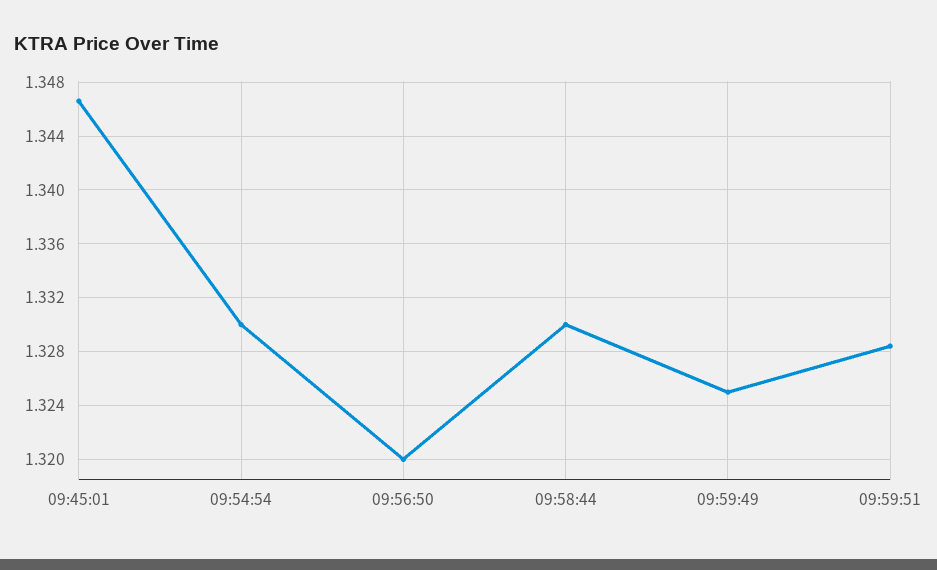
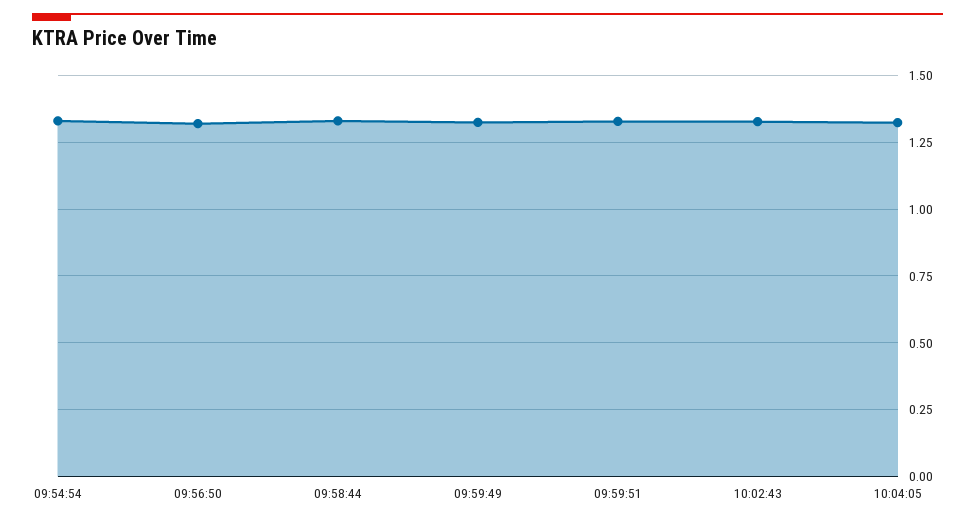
09:45:01: 1.3465 -> none
10:02:43: none -> 1.325
10:04:05: none -> 1.325

